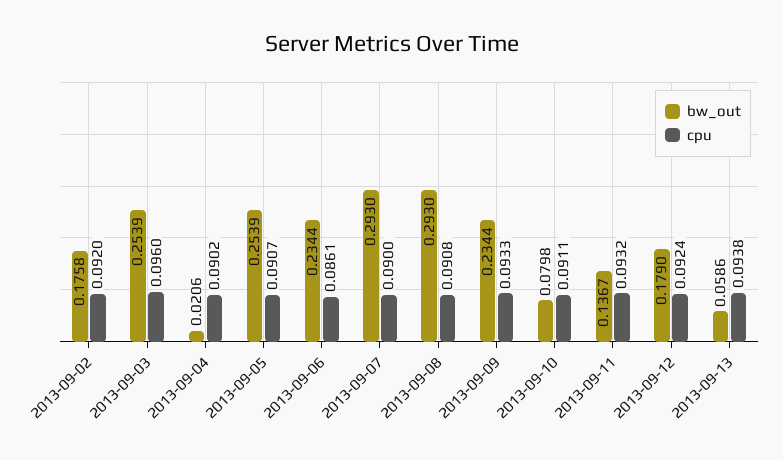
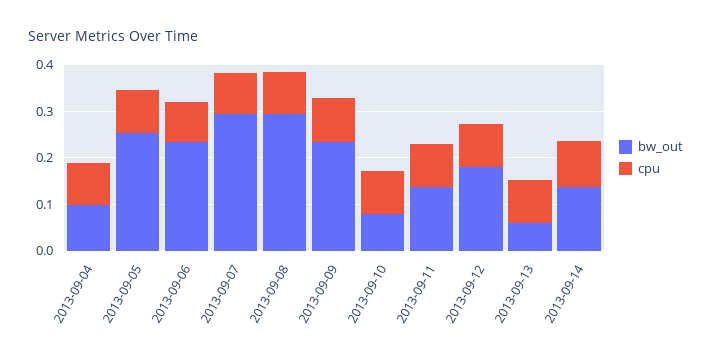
bw_out, 2013-09-02: 0.1758 -> none
cpu, 2013-09-02: 0.092 -> none
bw_out, 2013-09-03: 0.2539 -> none
cpu, 2013-09-03: 0.096 -> none
bw_out, 2013-09-04: 0.0206 -> 0.1
bw_out, 2013-09-14: none -> 0.14
cpu, 2013-09-14: none -> 0.1

